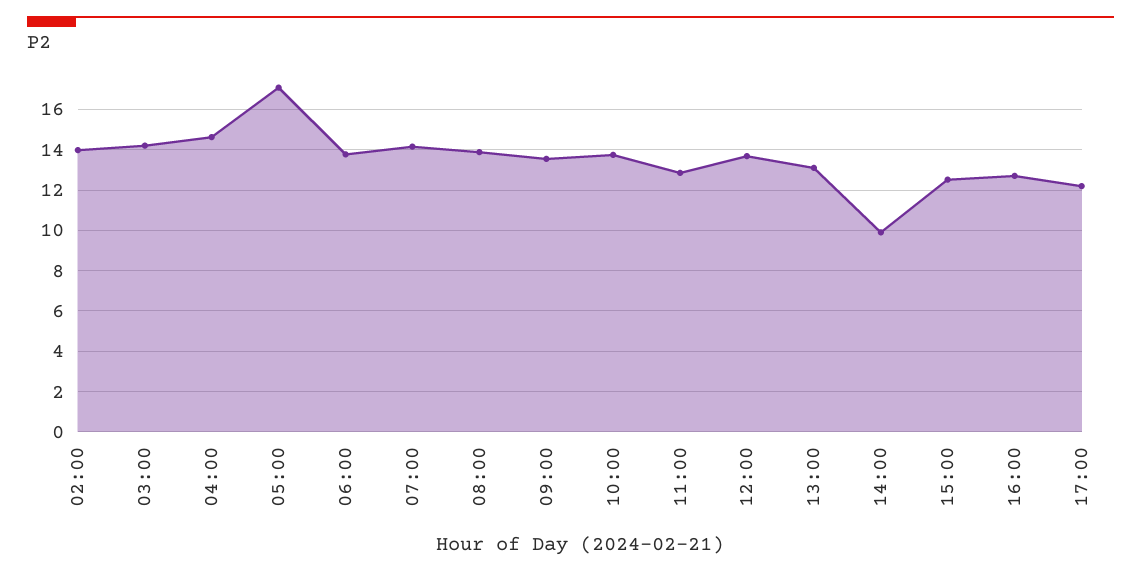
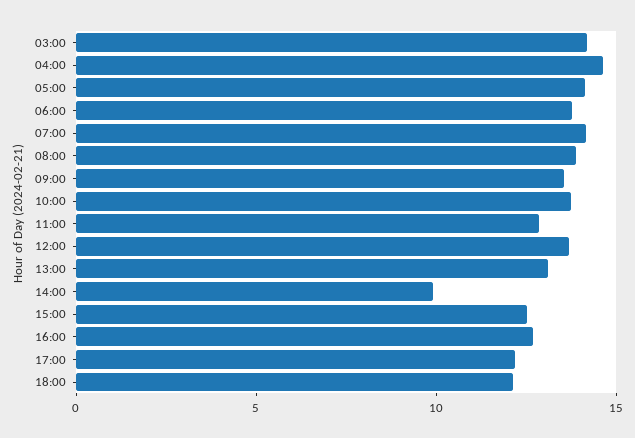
02:00: 14 -> none
05:00: 17 -> 14
18:00: none -> 12

